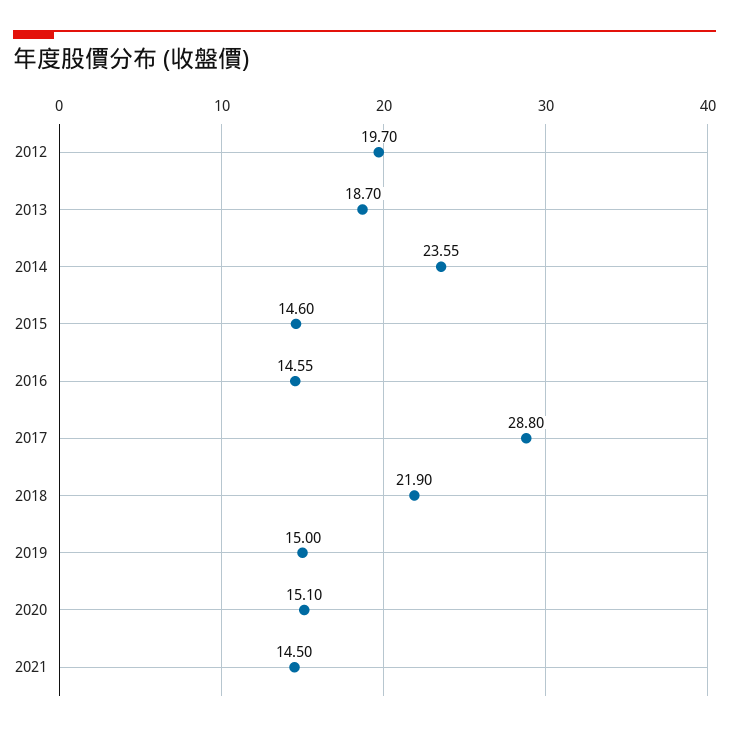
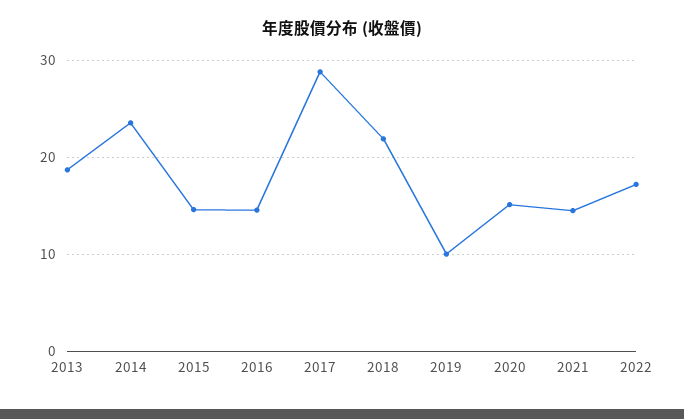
2012: 19.7 -> none
2019: 15 -> 10
2022: none -> 17

